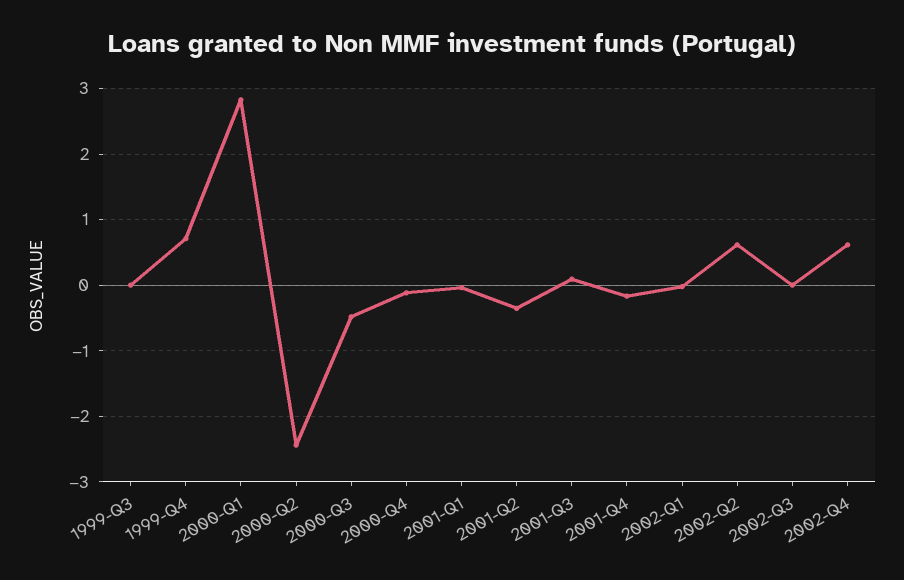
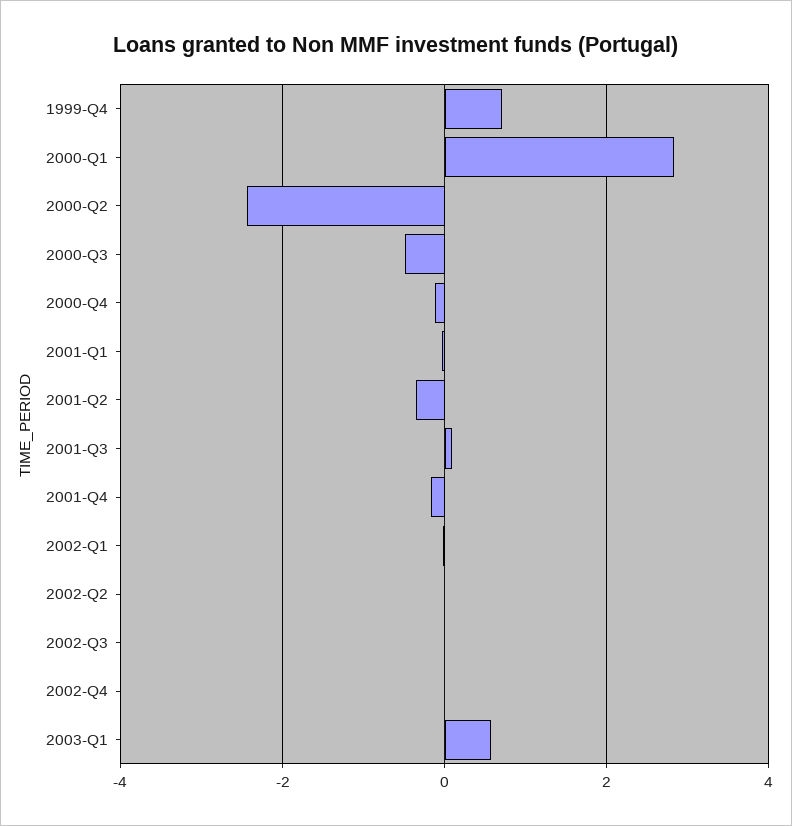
1999-Q3: 0 -> none
2002-Q2: 0.6 -> 0
2002-Q4: 0.6 -> 0
2003-Q1: none -> 0.6

